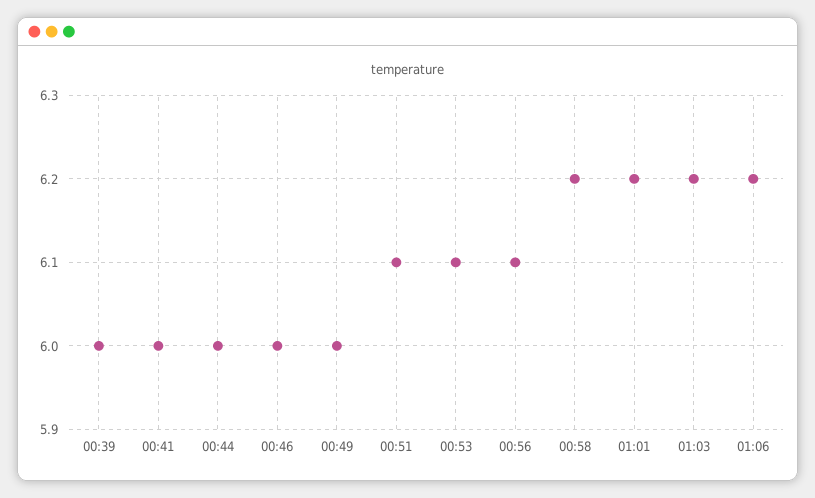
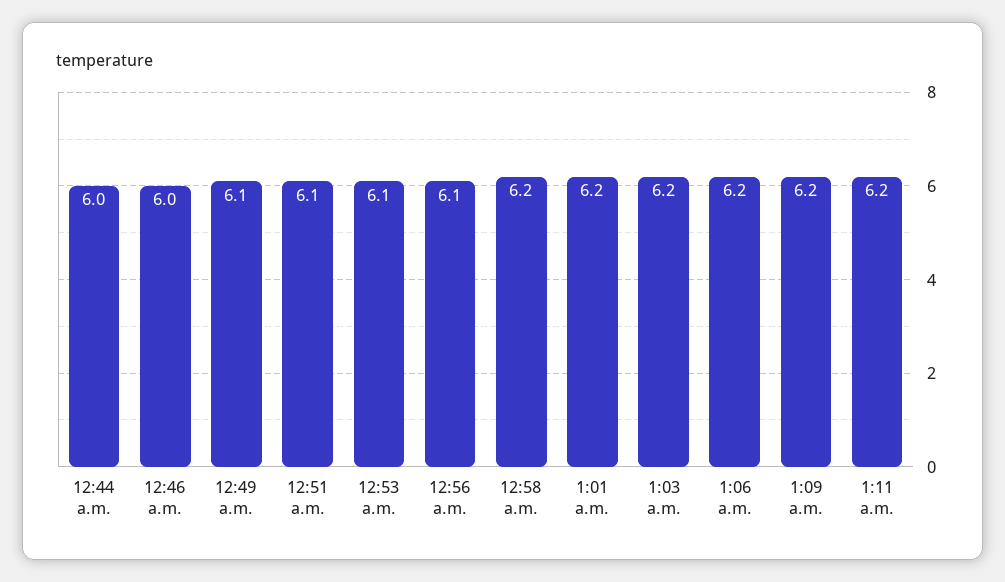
00:39: 6 -> none
00:41: 6 -> none
00:49: 6 -> 6.1
1:09 a.m.: none -> 6.2
1:11 a.m.: none -> 6.2

